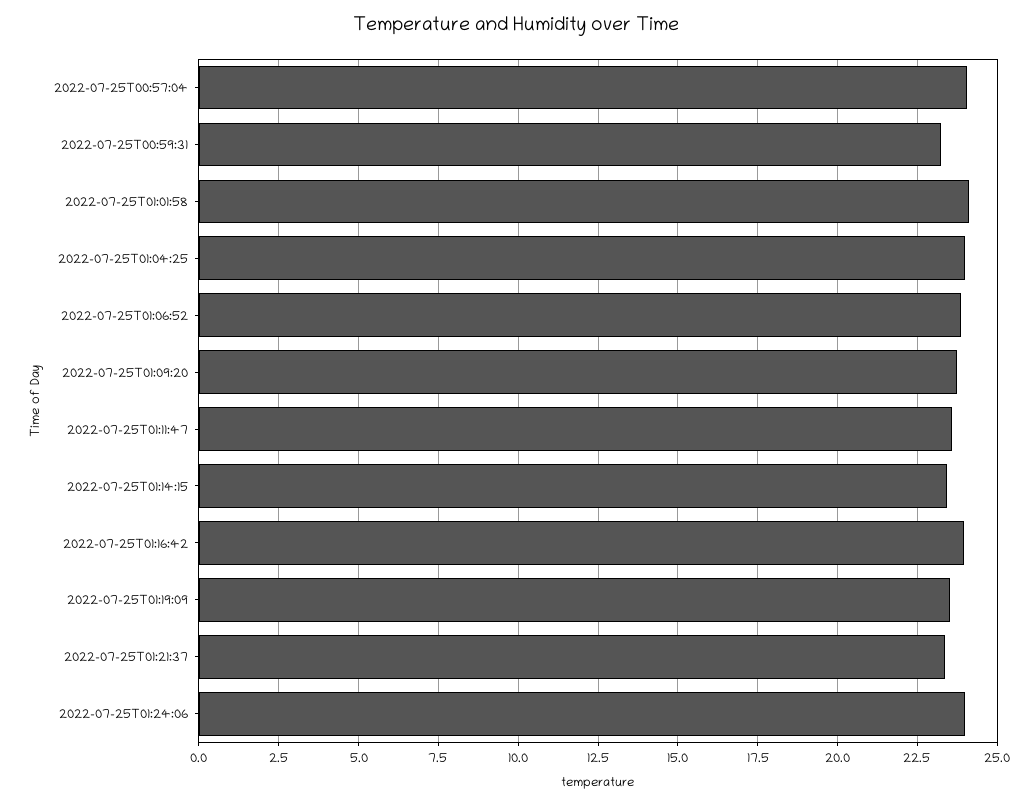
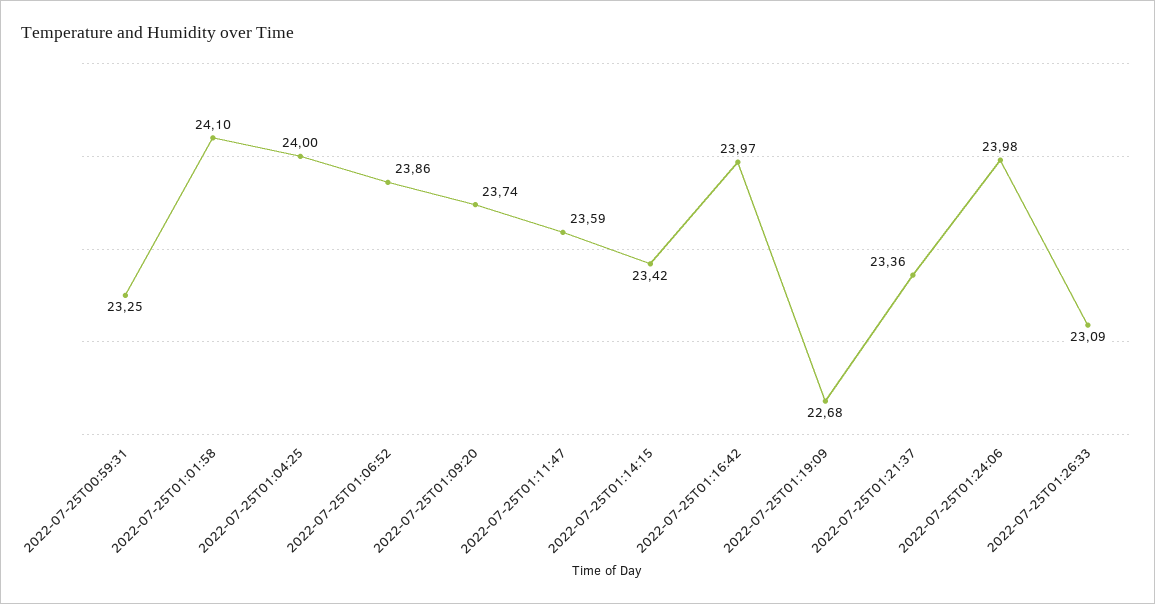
2022-07-25T00:57:04: 24 -> none
2022-07-25T01:19:09: 23.5 -> 22.68
2022-07-25T01:26:33: none -> 23.09

